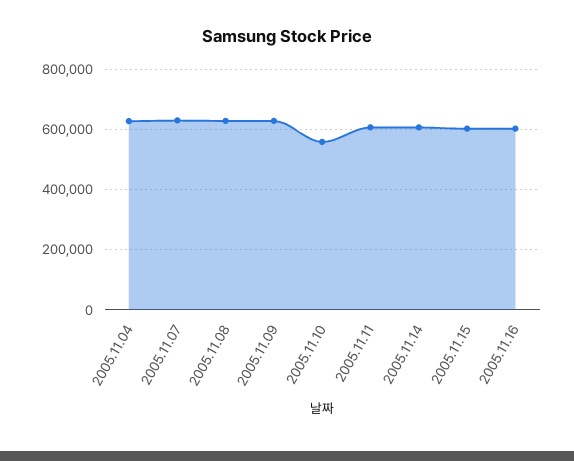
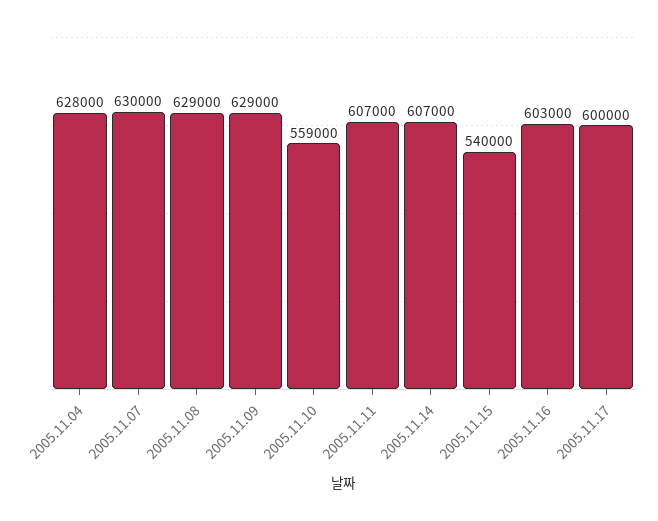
2005.11.15: 600000 -> 540000
2005.11.17: none -> 600000

